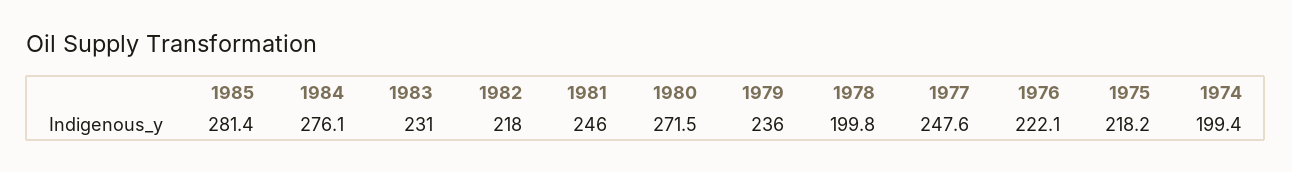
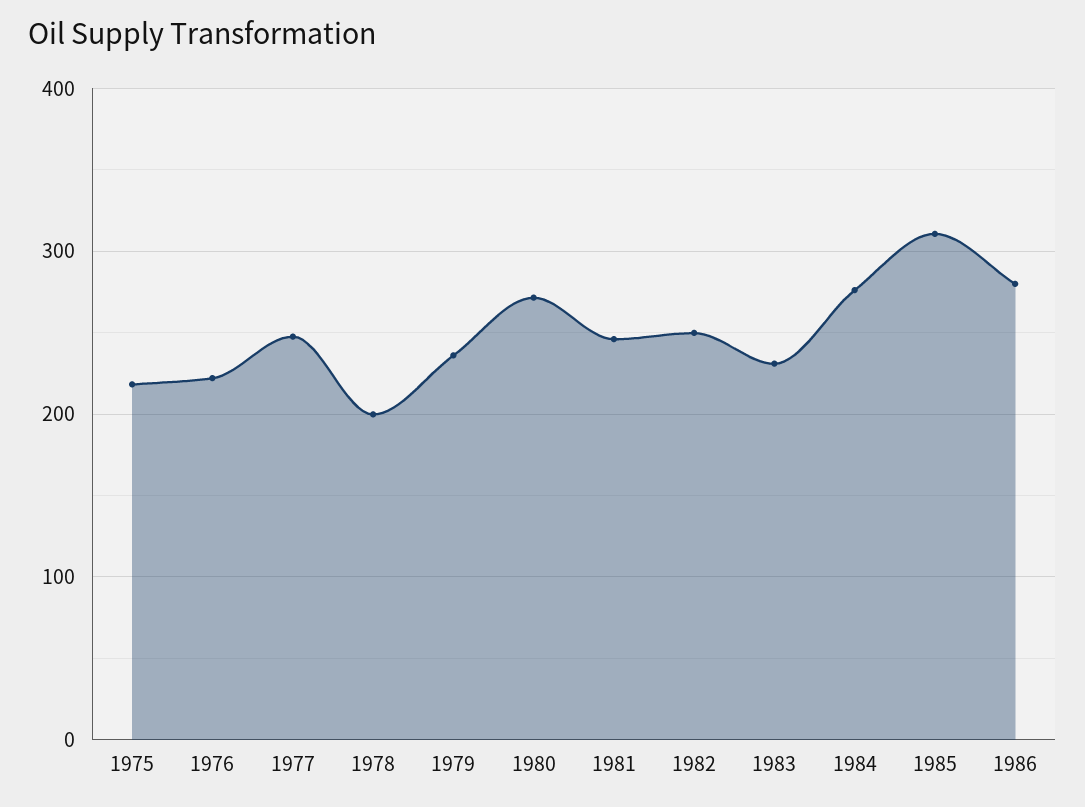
1985: 281.4 -> 310
1982: 218 -> 250
1974: 199.4 -> none
1986: none -> 280

